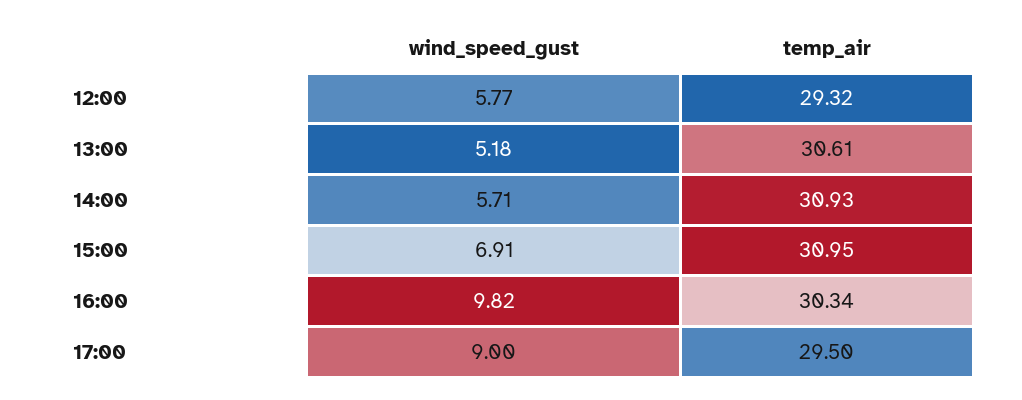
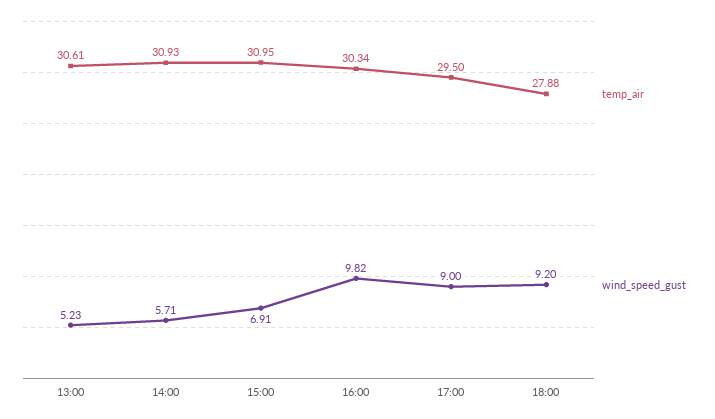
wind_speed_gust, 12:00: 5.77 -> none
temp_air, 12:00: 29.32 -> none
wind_speed_gust, 13:00: 5.18 -> 5.23
temp_air, 18:00: none -> 27.88
wind_speed_gust, 18:00: none -> 9.2

